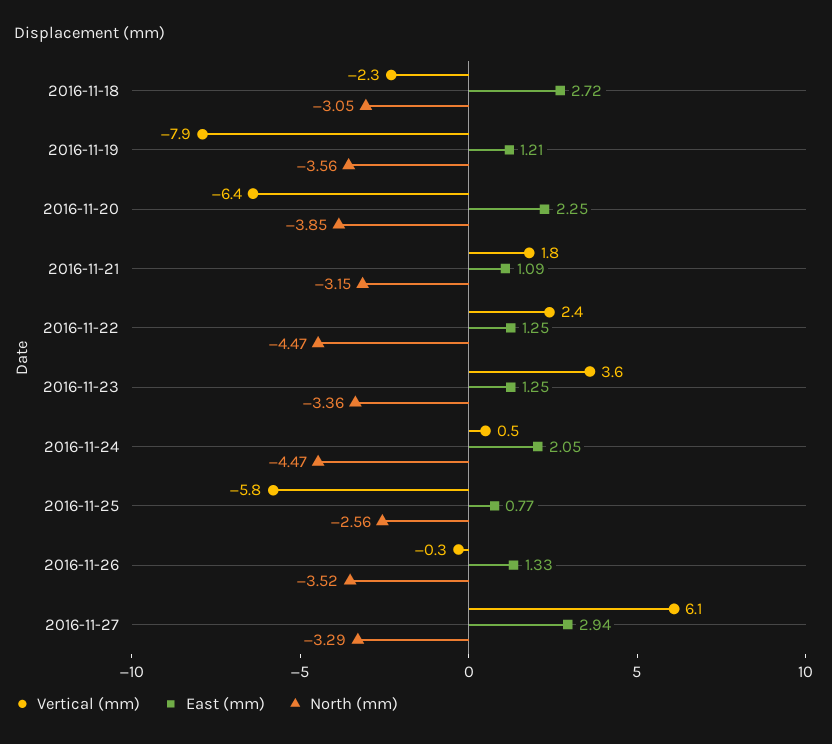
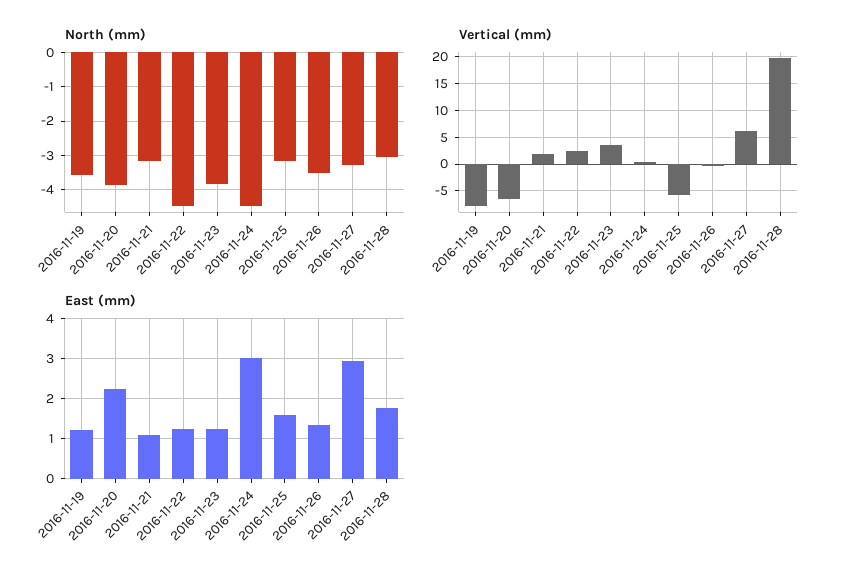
Vertical (mm), 2016-11-18: -2.3 -> none
East (mm), 2016-11-18: 2.72 -> none
North (mm), 2016-11-18: -3.05 -> none
North (mm), 2016-11-23: -3.36 -> -3.8
East (mm), 2016-11-24: 2.05 -> 3
East (mm), 2016-11-25: 0.77 -> 1.6
North (mm), 2016-11-25: -2.56 -> -3.2
North (mm), 2016-11-28: none -> -3
Vertical (mm), 2016-11-28: none -> 20
East (mm), 2016-11-28: none -> 1.8

